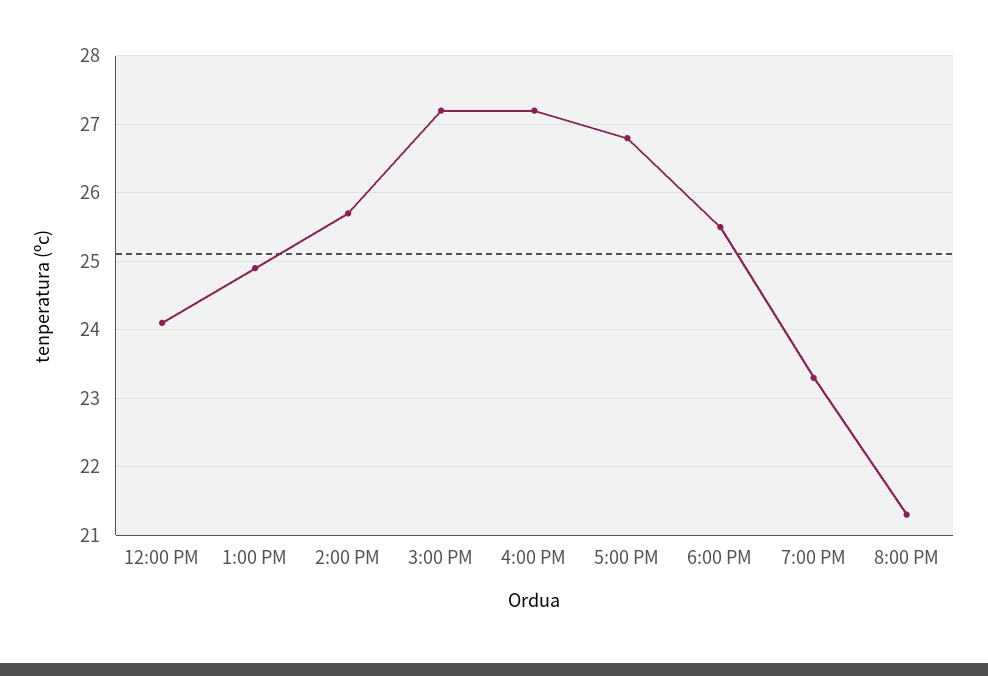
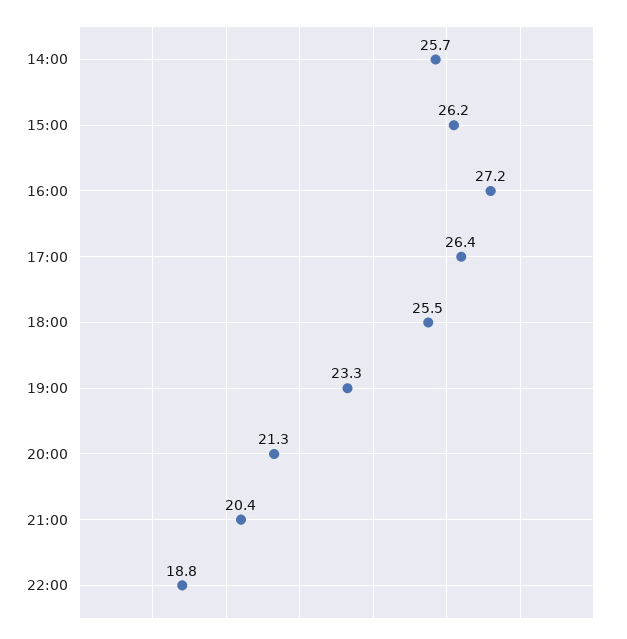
12:00 PM: 24.1 -> none
1:00 PM: 24.9 -> none
3:00 PM: 27.2 -> 26.2
5:00 PM: 26.8 -> 26.4
21:00: none -> 20.4
22:00: none -> 18.8

